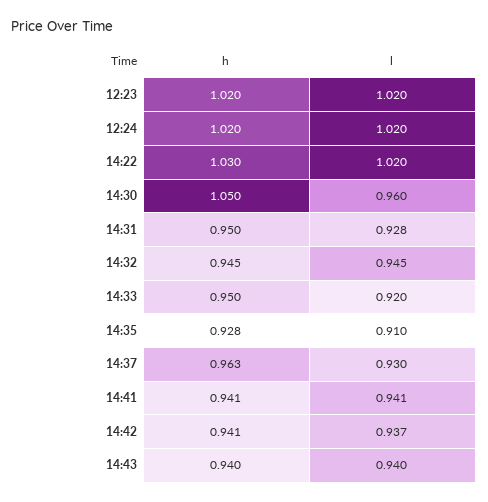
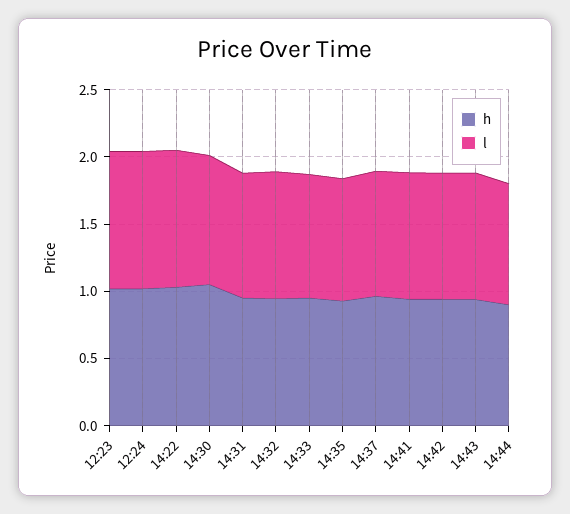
h, 14:44: none -> 0.9
l, 14:44: none -> 0.9

